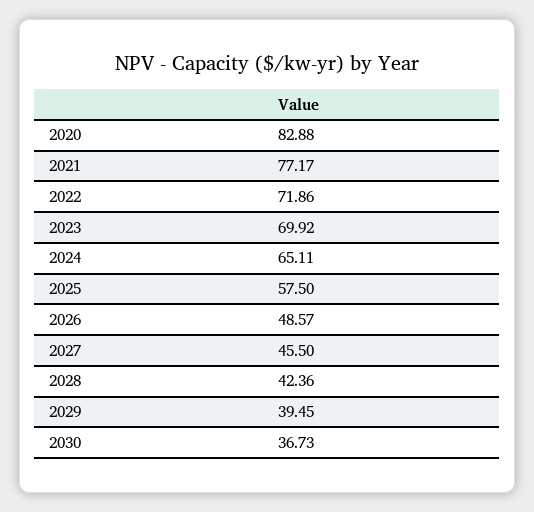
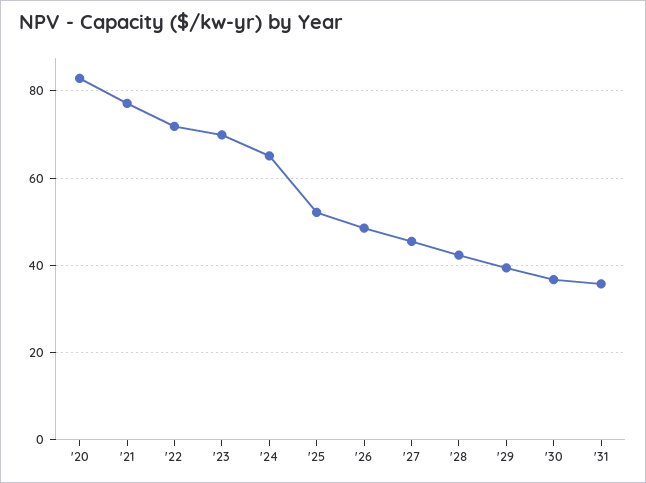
2025: 57.5 -> 52
'31: none -> 36

